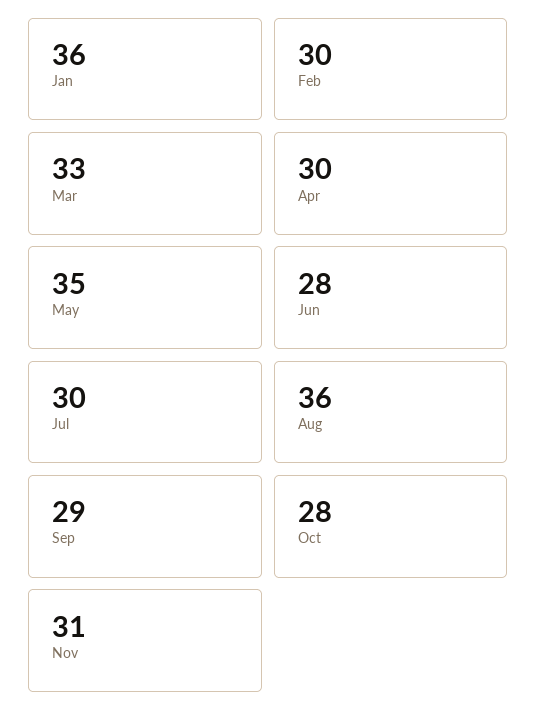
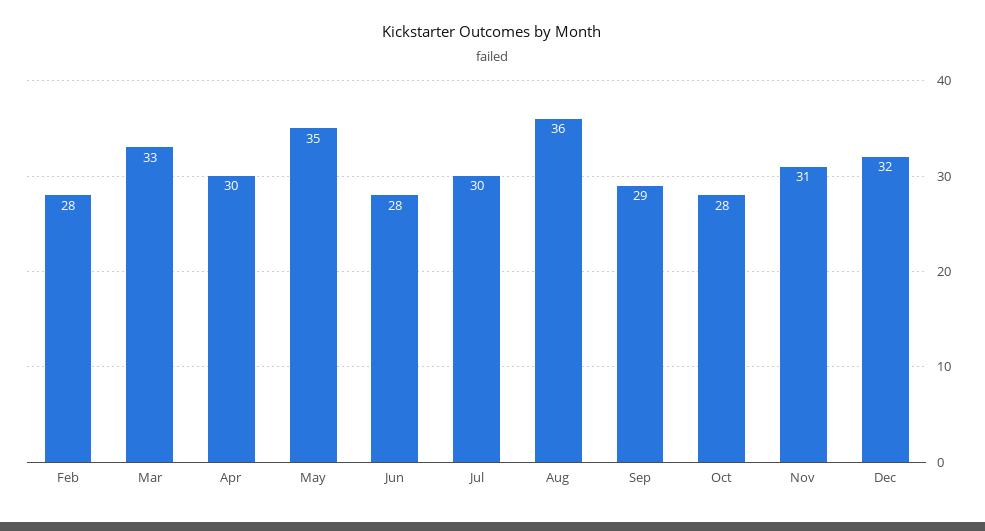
Jan: 36 -> none
Feb: 30 -> 28
Dec: none -> 32

